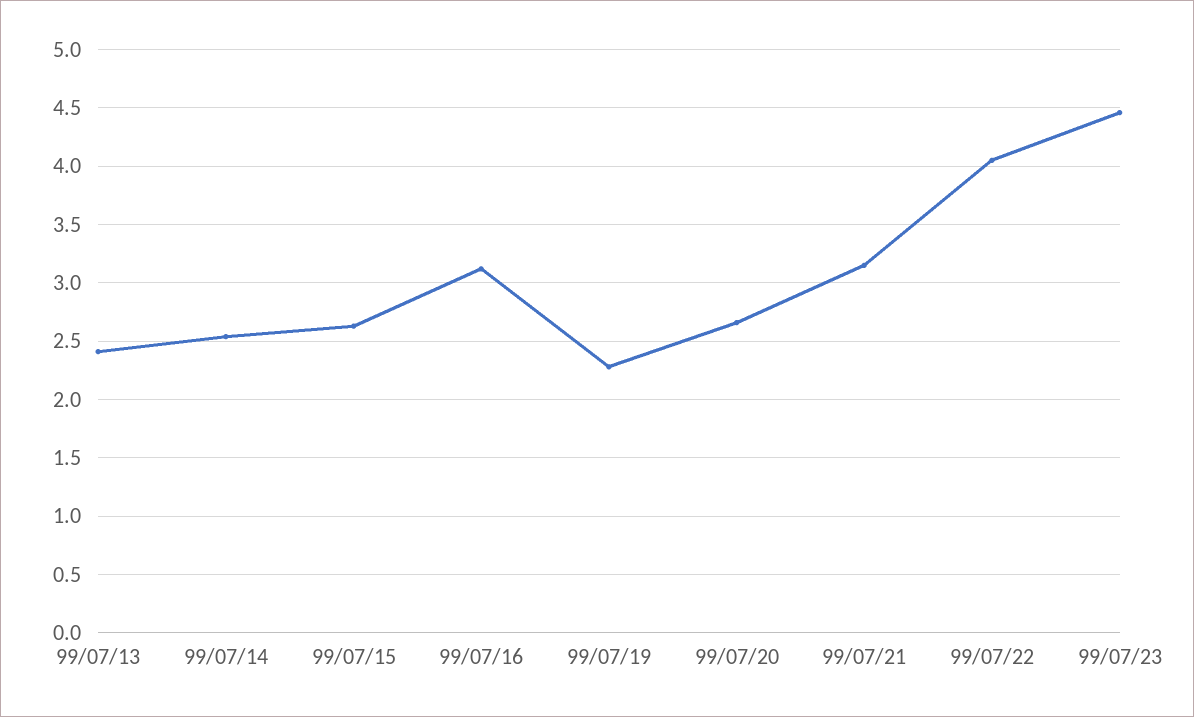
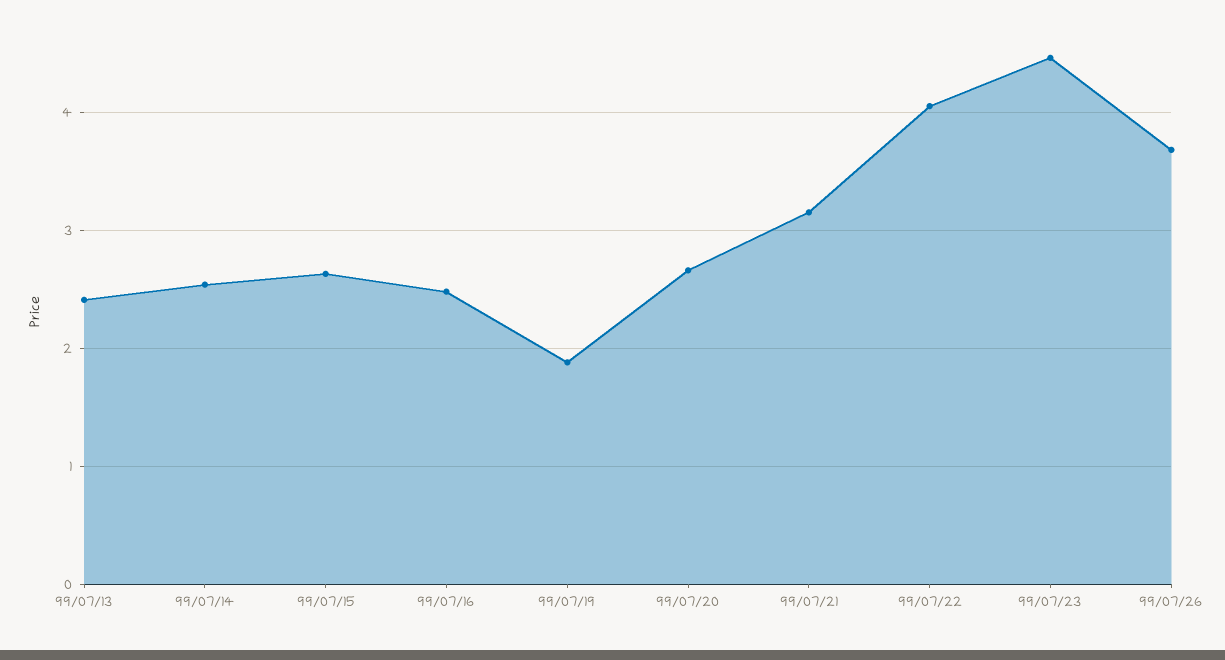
99/07/16: 3.1 -> 2.5
99/07/19: 2.3 -> 1.9
99/07/26: none -> 3.7

